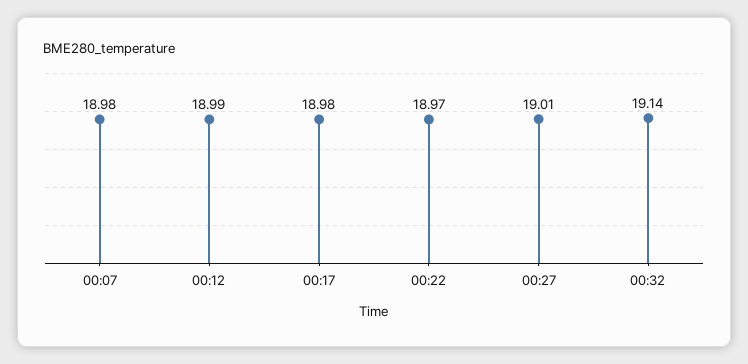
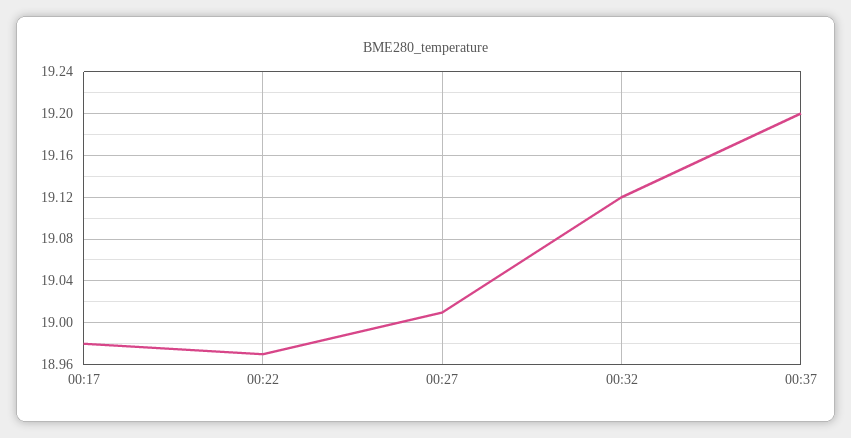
00:07: 18.98 -> none
00:12: 18.99 -> none
00:32: 19.14 -> 19.12
00:37: none -> 19.2

